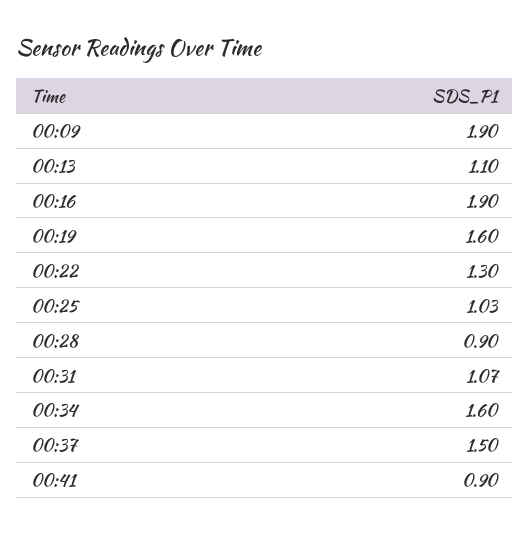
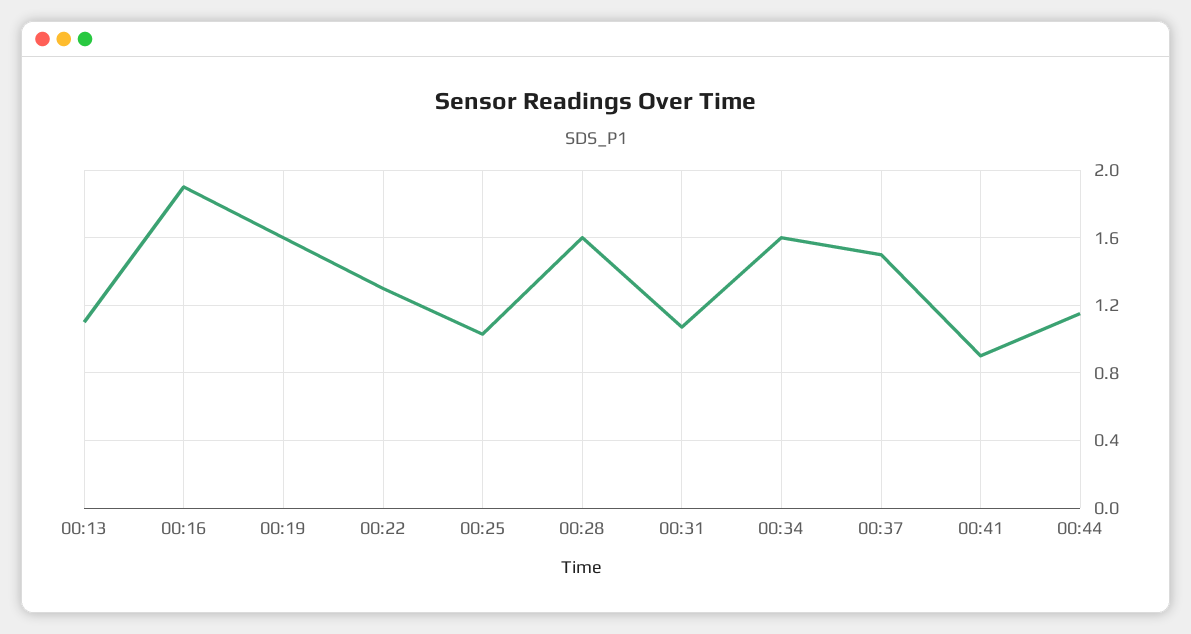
00:09: 1.9 -> none
00:28: 0.9 -> 1.6
00:44: none -> 1.15

